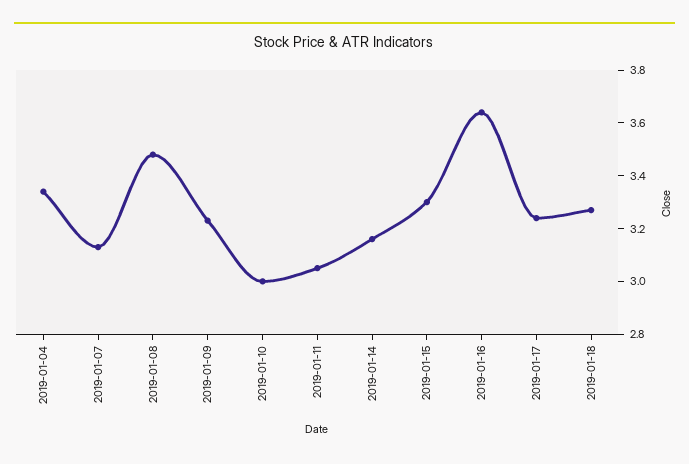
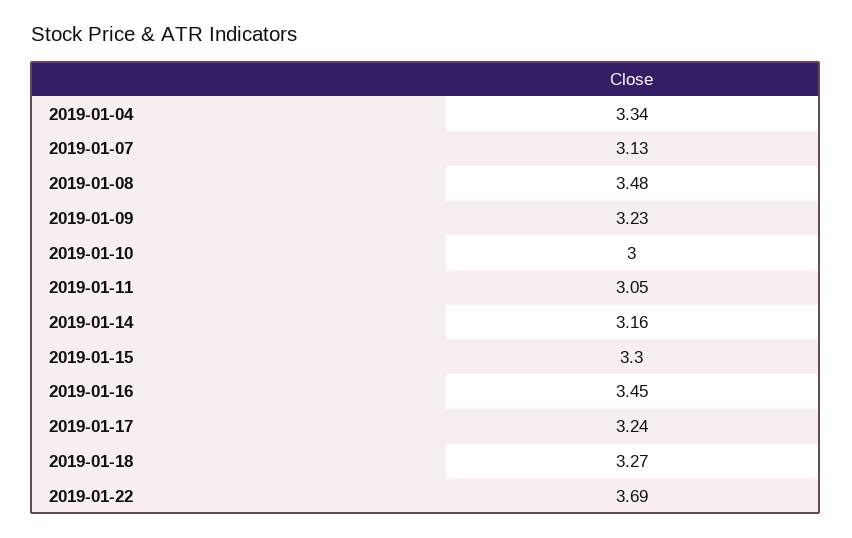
2019-01-16: 3.65 -> 3.45
2019-01-22: none -> 3.69

